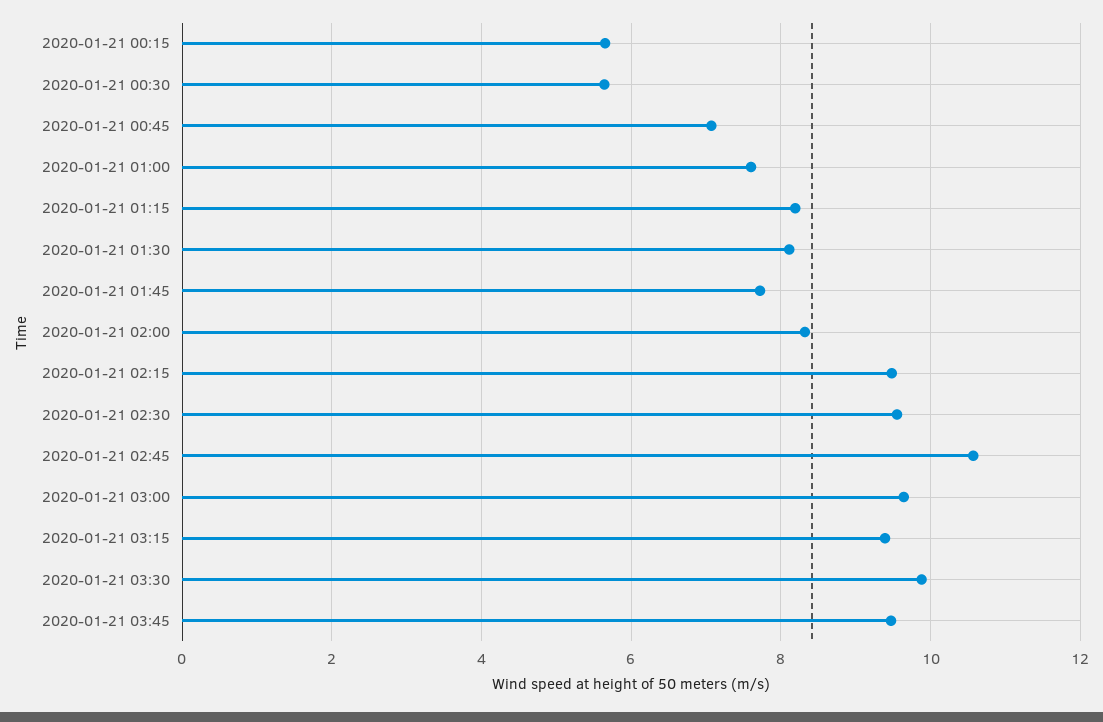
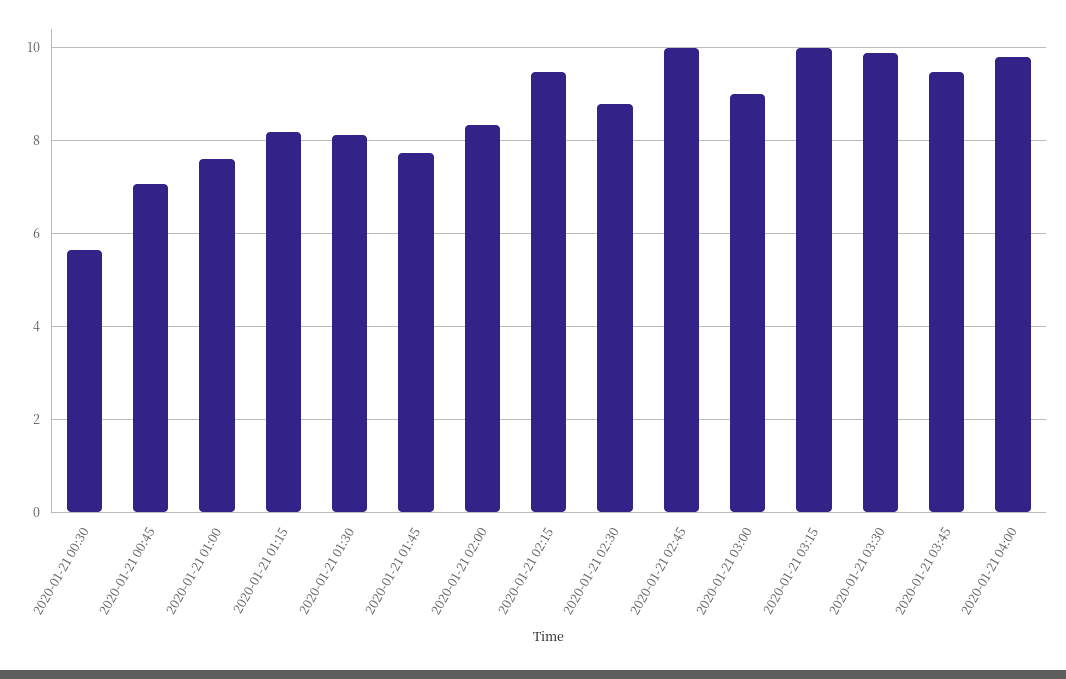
2020-01-21 00:15: 5.6 -> none
2020-01-21 02:30: 9.6 -> 8.8
2020-01-21 02:45: 10.6 -> 10
2020-01-21 03:00: 9.6 -> 9
2020-01-21 03:15: 9.4 -> 10
2020-01-21 04:00: none -> 9.8

